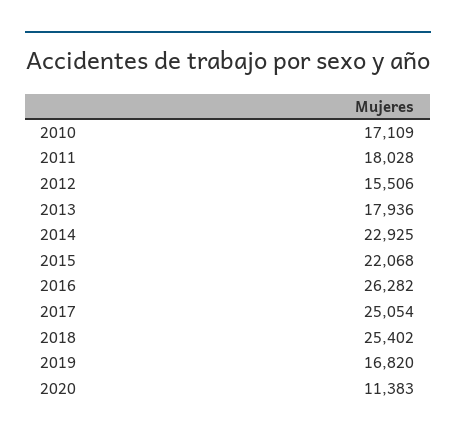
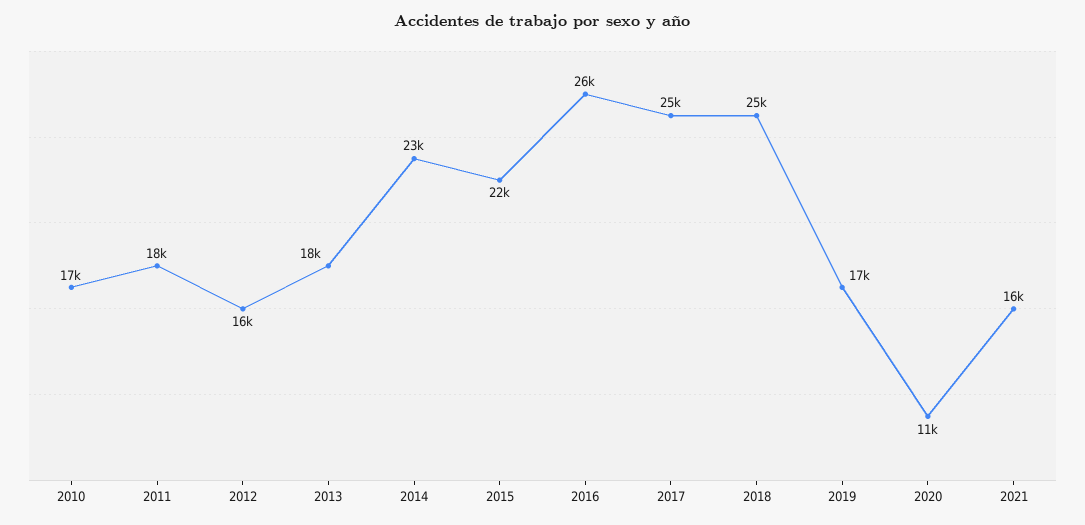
2021: none -> 16000

